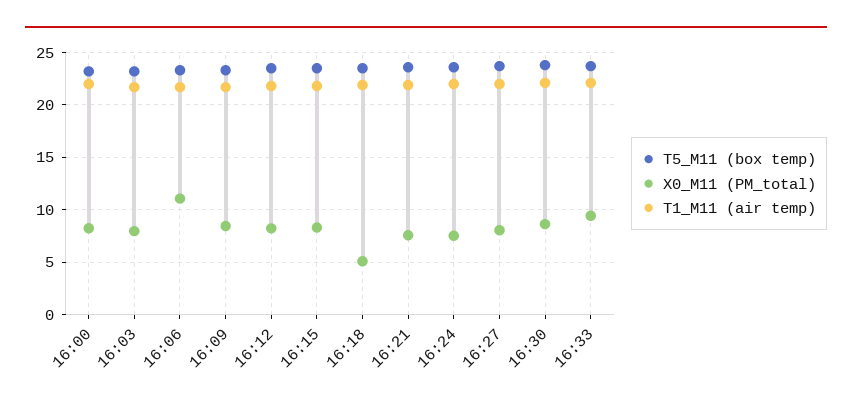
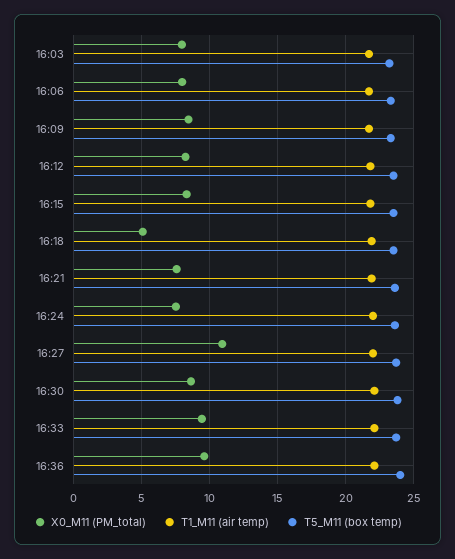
T5_M11 (box temp), 16:00: 23 -> none
X0_M11 (PM_total), 16:00: 8 -> none
T1_M11 (air temp), 16:00: 22 -> none
X0_M11 (PM_total), 16:06: 11 -> 8
X0_M11 (PM_total), 16:27: 8 -> 11
X0_M11 (PM_total), 16:36: none -> 9.5
T1_M11 (air temp), 16:36: none -> 22
T5_M11 (box temp), 16:36: none -> 24

